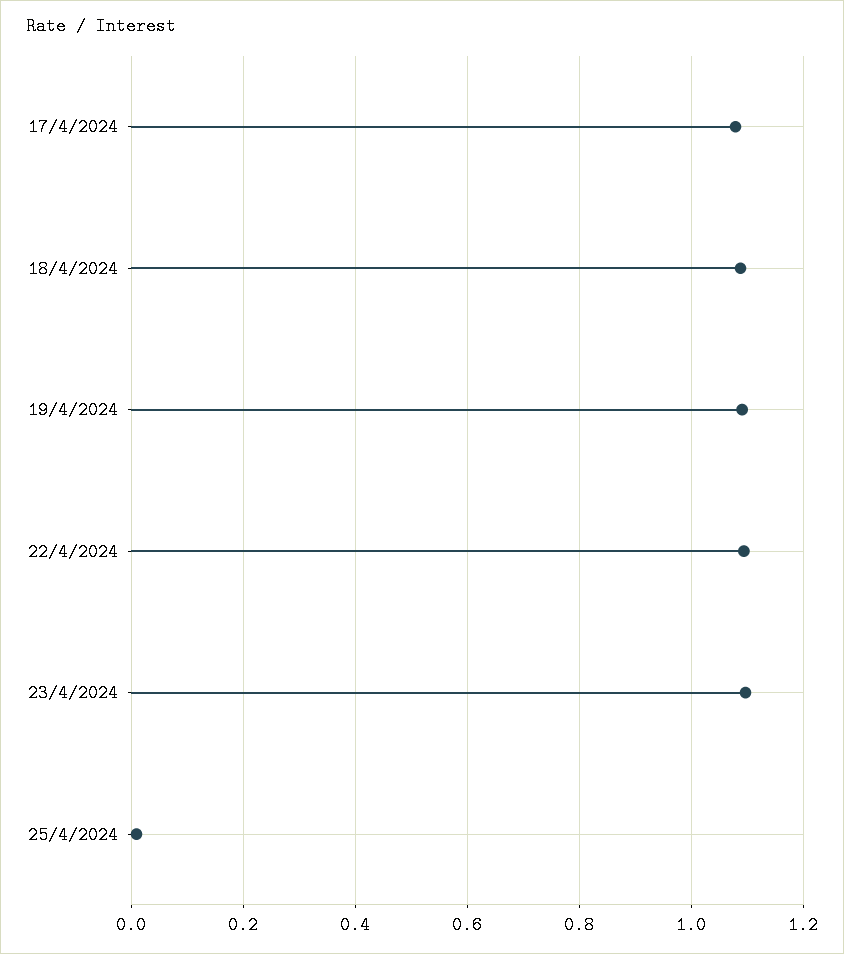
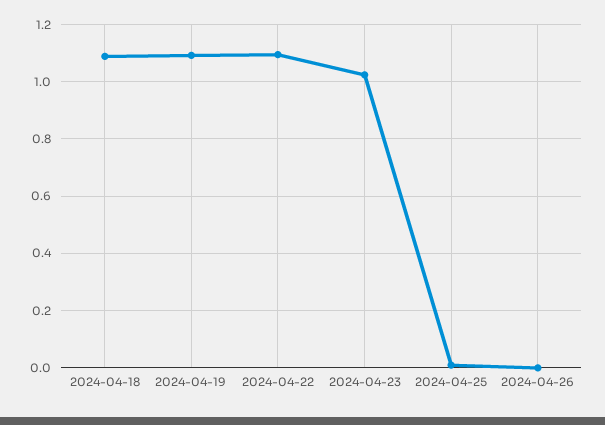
17/4/2024: 1.08 -> none
23/4/2024: 1.1 -> 1.025
2024-04-26: none -> 0

